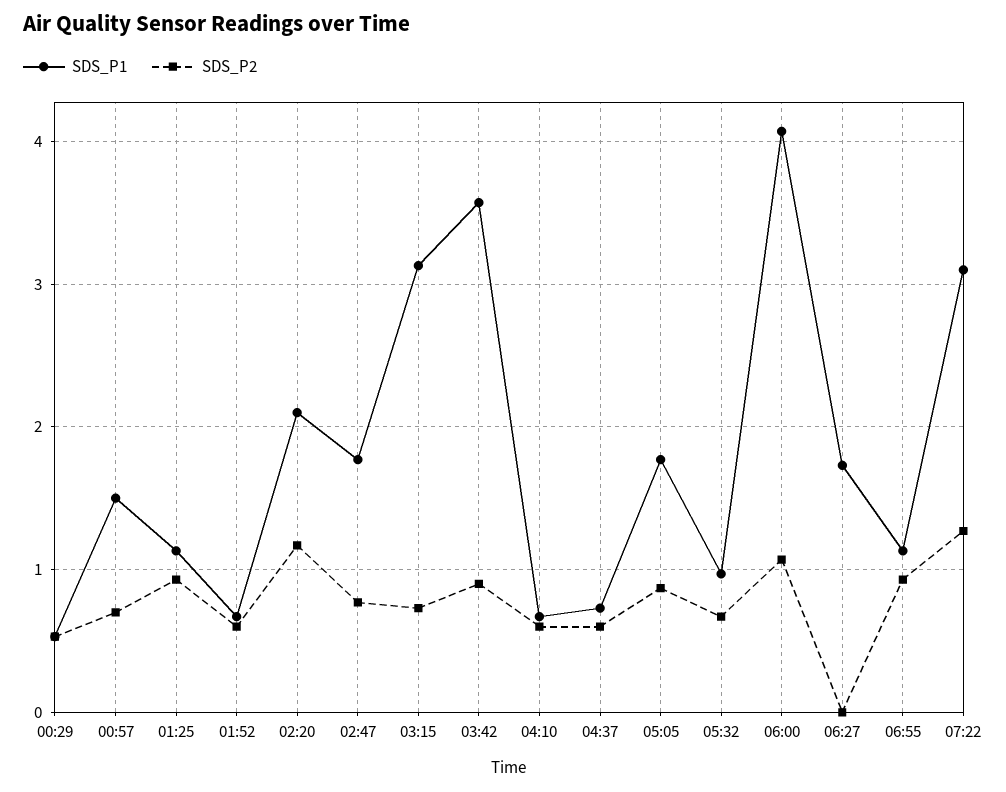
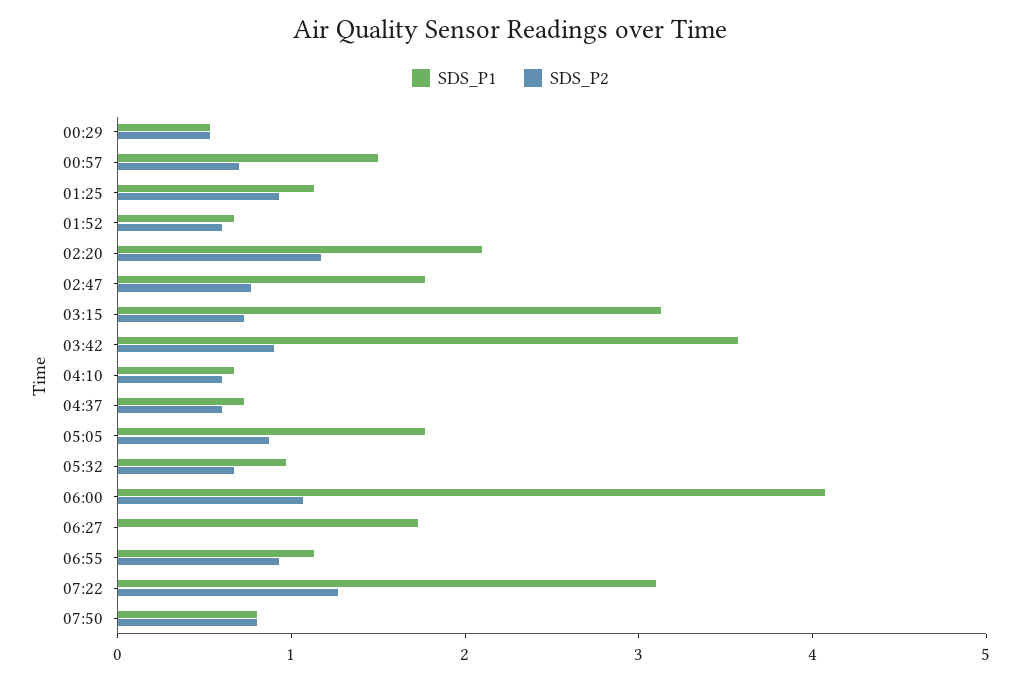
SDS_P1, 07:50: none -> 0.8
SDS_P2, 07:50: none -> 0.8

